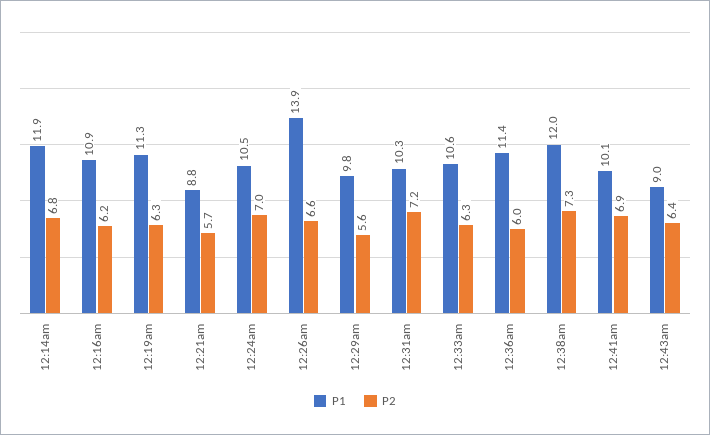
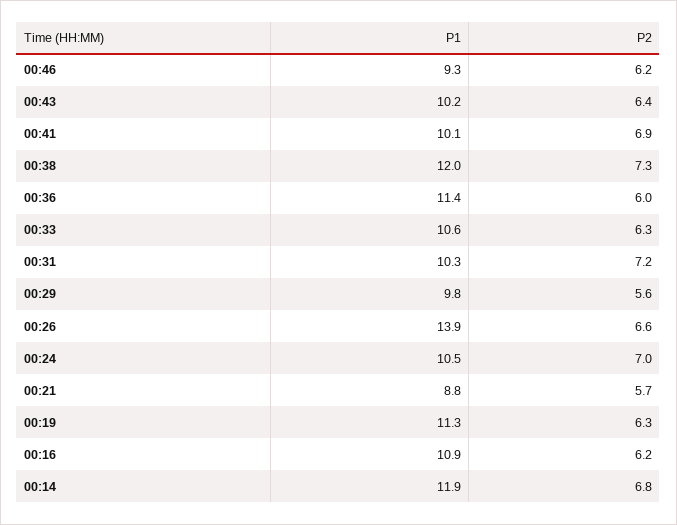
P1, 12:43am: 9 -> 10.2
P1, 00:46: none -> 9.3
P2, 00:46: none -> 6.2

